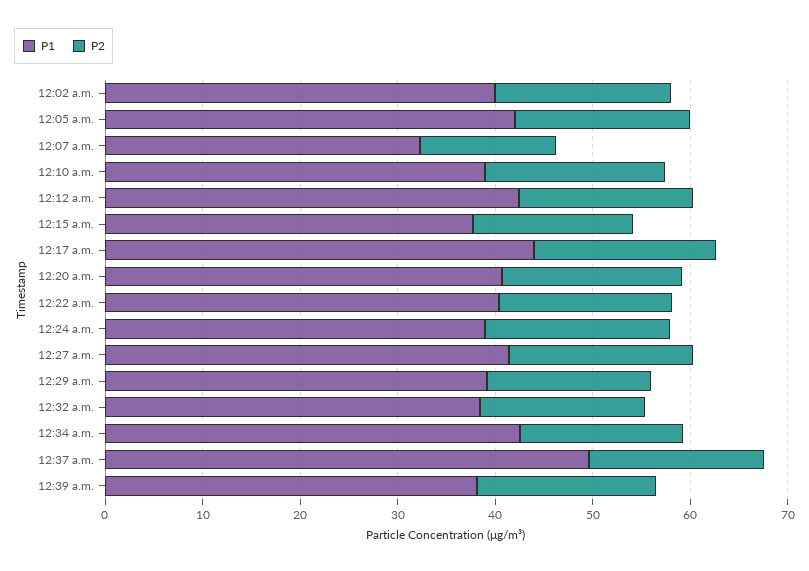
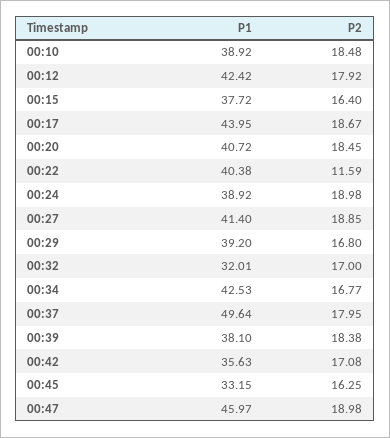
P1, 12:02 a.m.: 40 -> none
P2, 12:02 a.m.: 18 -> none
P1, 12:05 a.m.: 42 -> none
P2, 12:05 a.m.: 18 -> none
P1, 12:07 a.m.: 32 -> none
P2, 12:07 a.m.: 14 -> none
P2, 12:22 a.m.: 18 -> 11.59
P1, 12:32 a.m.: 38 -> 32.01
P1, 00:42: none -> 35.63
P2, 00:42: none -> 17.08
P1, 00:45: none -> 33.15
P2, 00:45: none -> 16.25
P1, 00:47: none -> 45.97
P2, 00:47: none -> 18.98

